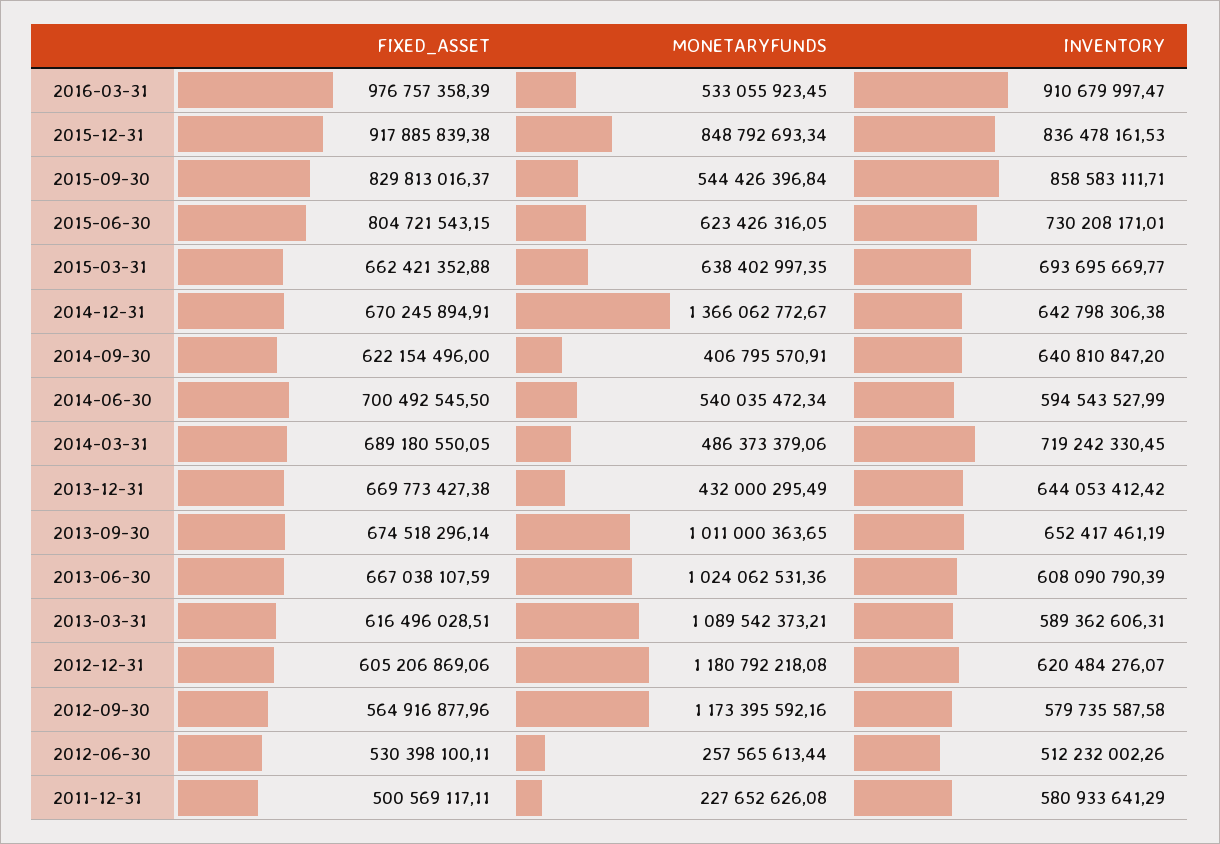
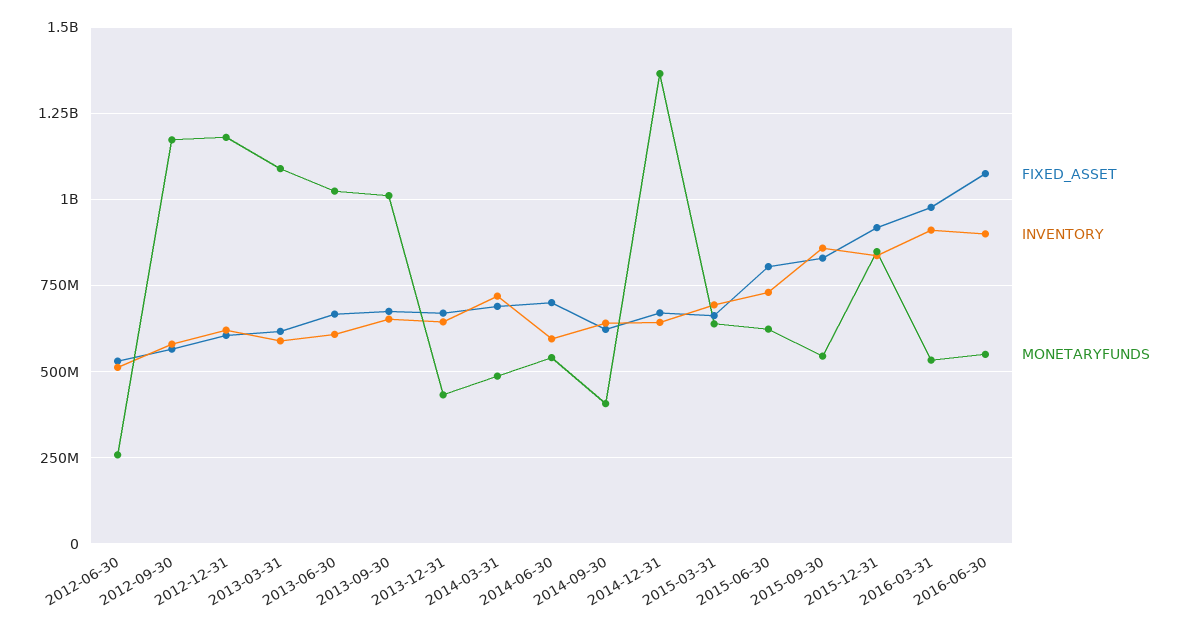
FIXED_ASSET, 2011-12-31: 500569117.11 -> none
MONETARYFUNDS, 2011-12-31: 227652626.08 -> none
INVENTORY, 2011-12-31: 580933641.29 -> none
FIXED_ASSET, 2016-06-30: none -> 1075000000
INVENTORY, 2016-06-30: none -> 900000000
MONETARYFUNDS, 2016-06-30: none -> 550000000

